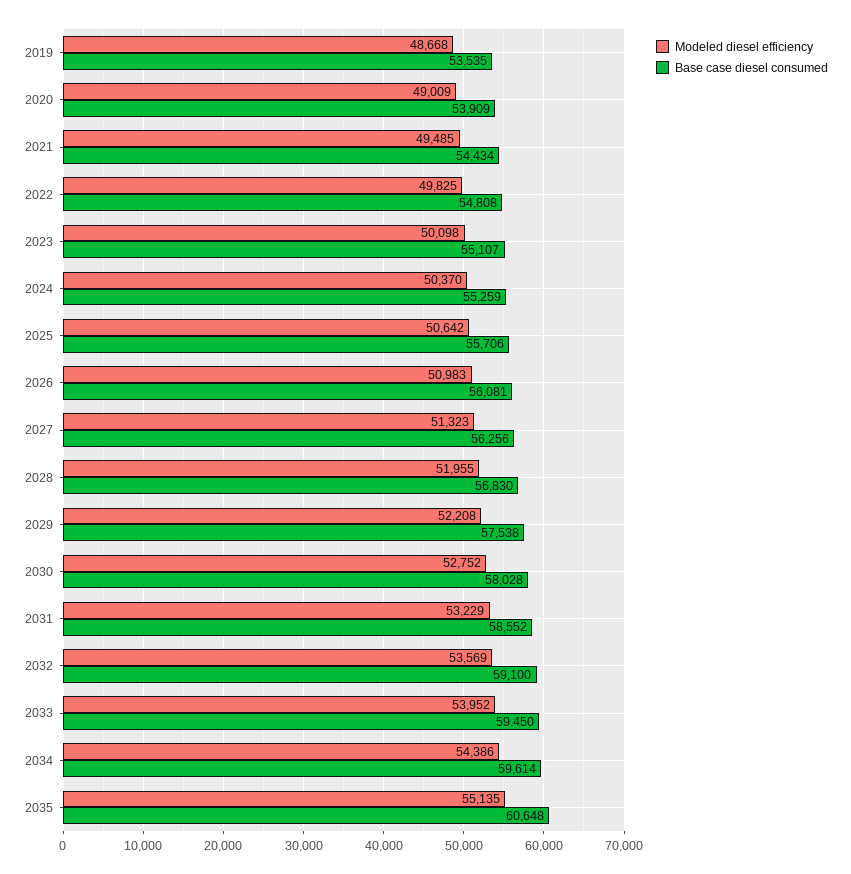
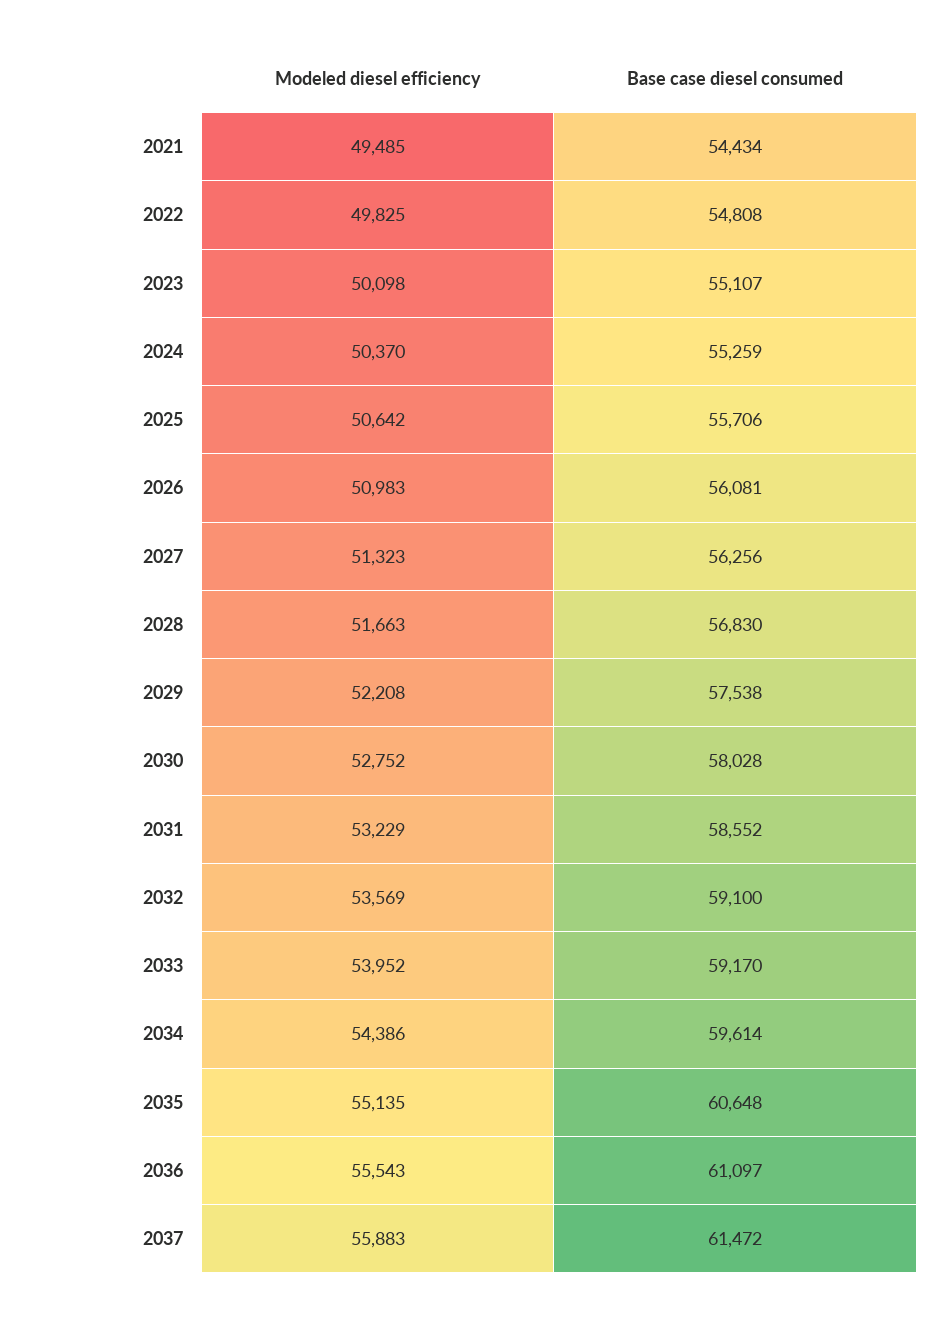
Modeled diesel efficiency, 2019: 48668 -> none
Base case diesel consumed, 2019: 53535 -> none
Modeled diesel efficiency, 2020: 49009 -> none
Base case diesel consumed, 2020: 53909 -> none
Modeled diesel efficiency, 2028: 51955 -> 51663
Base case diesel consumed, 2033: 59450 -> 59170
Modeled diesel efficiency, 2036: none -> 55543
Base case diesel consumed, 2036: none -> 61097
Modeled diesel efficiency, 2037: none -> 55883
Base case diesel consumed, 2037: none -> 61472

